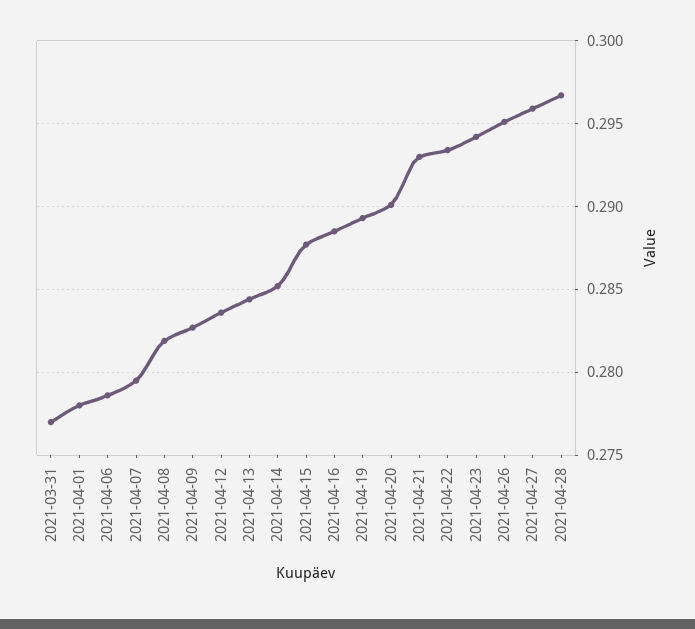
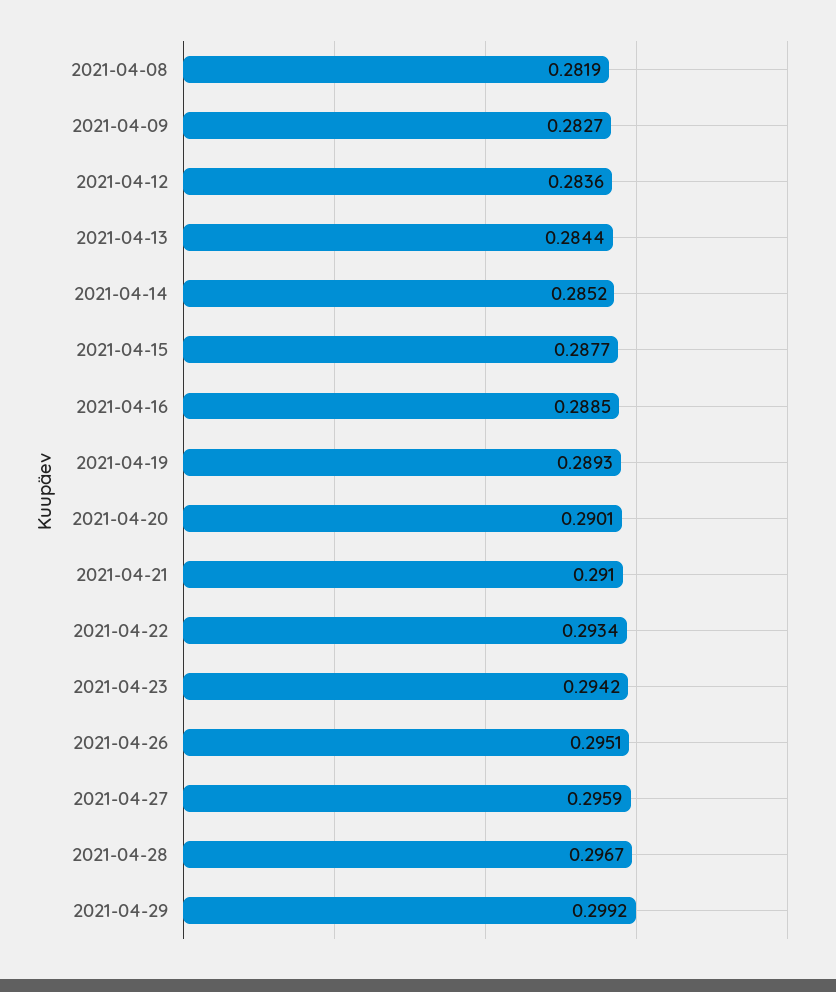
2021-03-31: 0.277 -> none
2021-04-01: 0.278 -> none
2021-04-06: 0.2785 -> none
2021-04-07: 0.2795 -> none
2021-04-21: 0.293 -> 0.291
2021-04-29: none -> 0.2992

